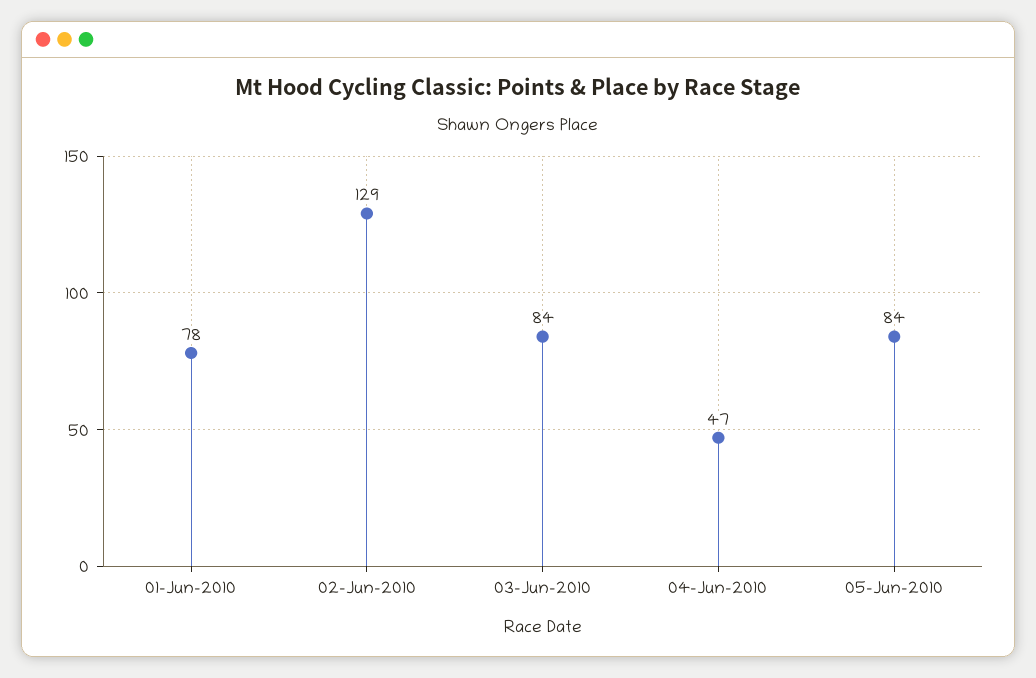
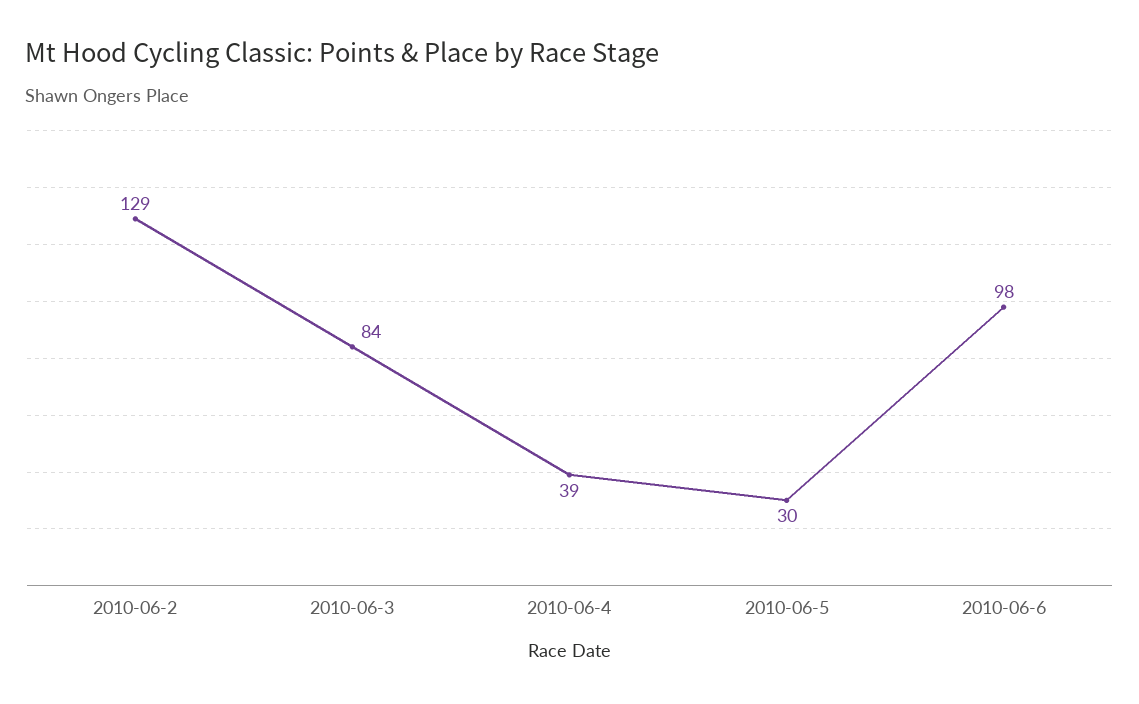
01-Jun-2010: 78 -> none
04-Jun-2010: 47 -> 39
05-Jun-2010: 84 -> 30
2010-06-6: none -> 98

